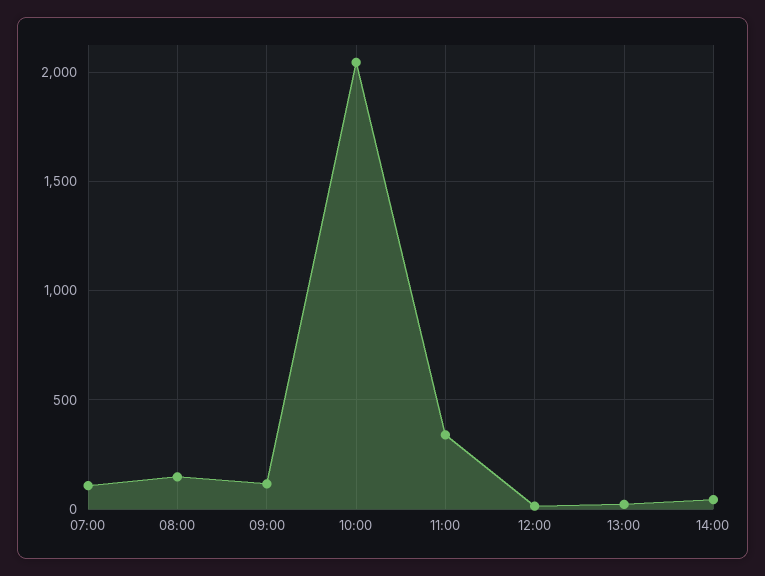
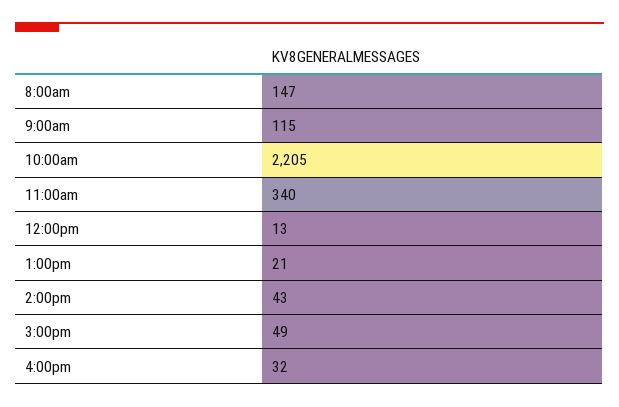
07:00: 100 -> none
10:00: 2050 -> 2205
3:00pm: none -> 49
4:00pm: none -> 32

